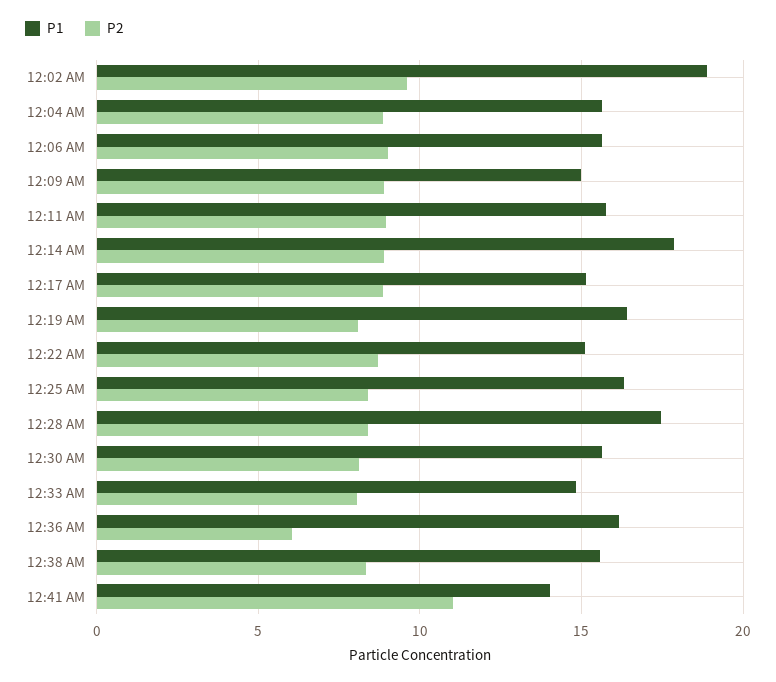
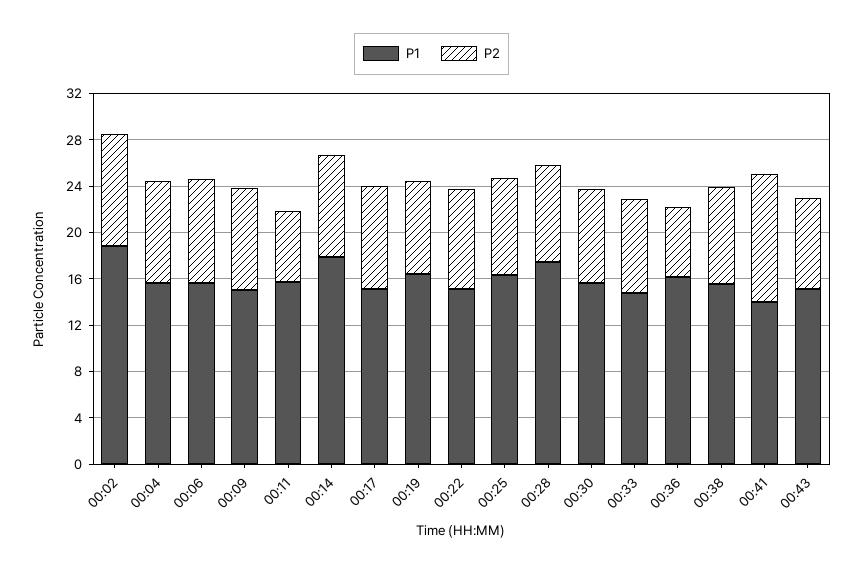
P2, 12:11 AM: 9 -> 6
P1, 00:43: none -> 15
P2, 00:43: none -> 8

